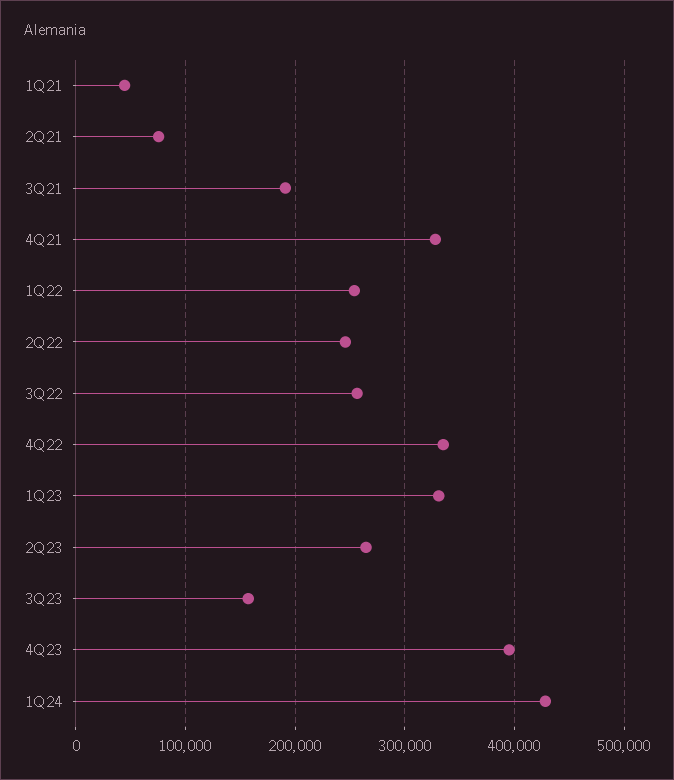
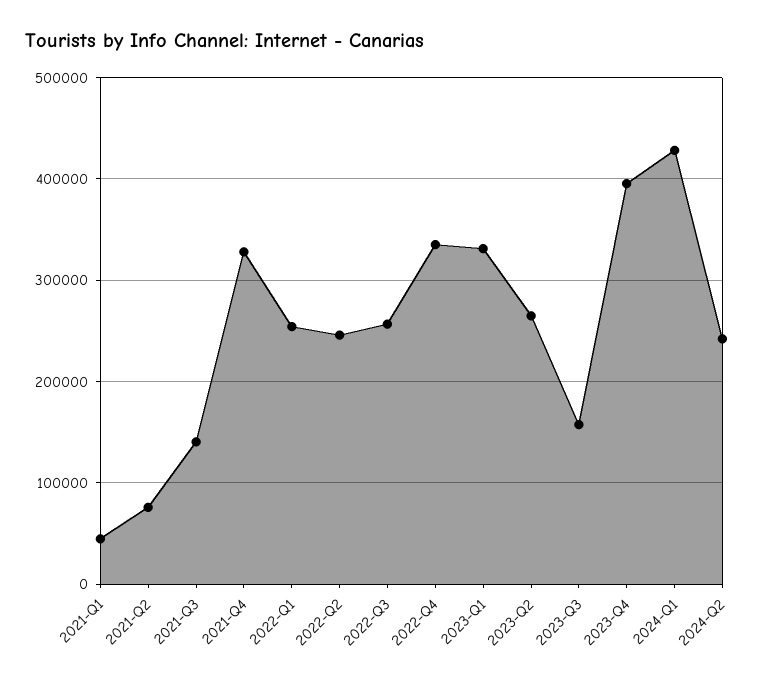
3Q21: 190000 -> 140000
2024-Q2: none -> 240000

